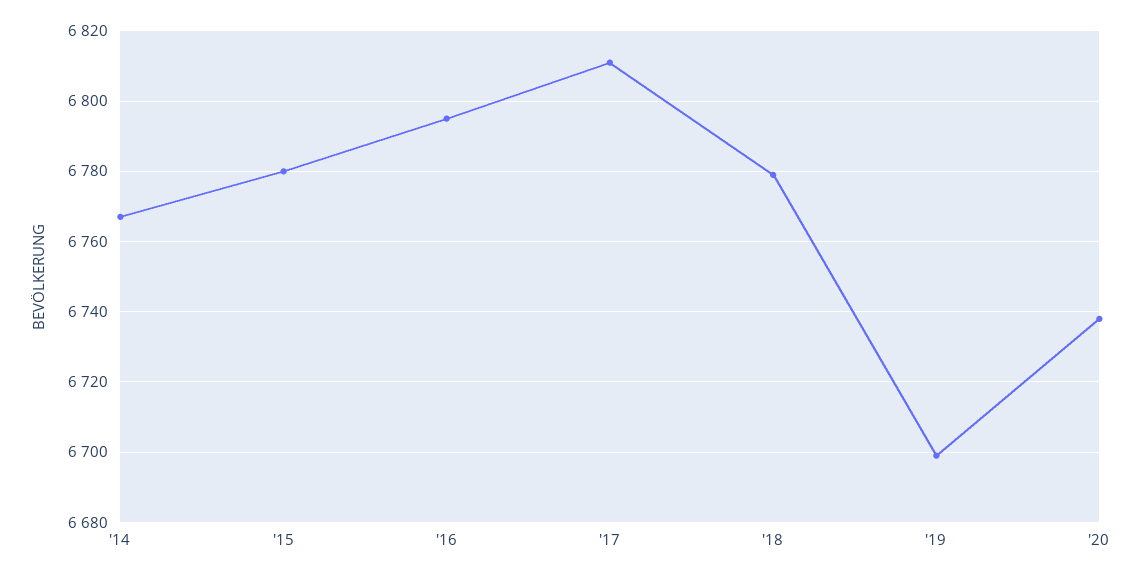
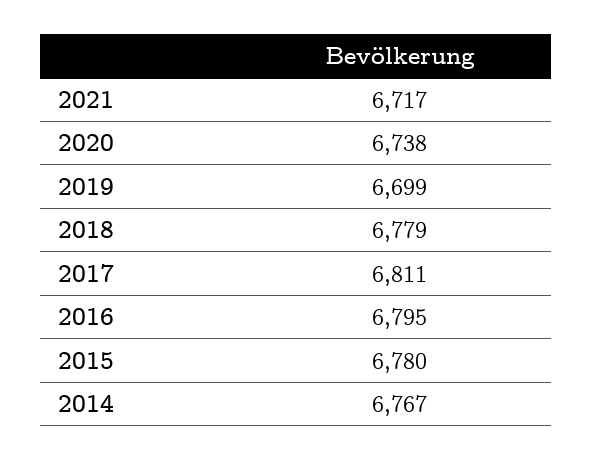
2021: none -> 6717

